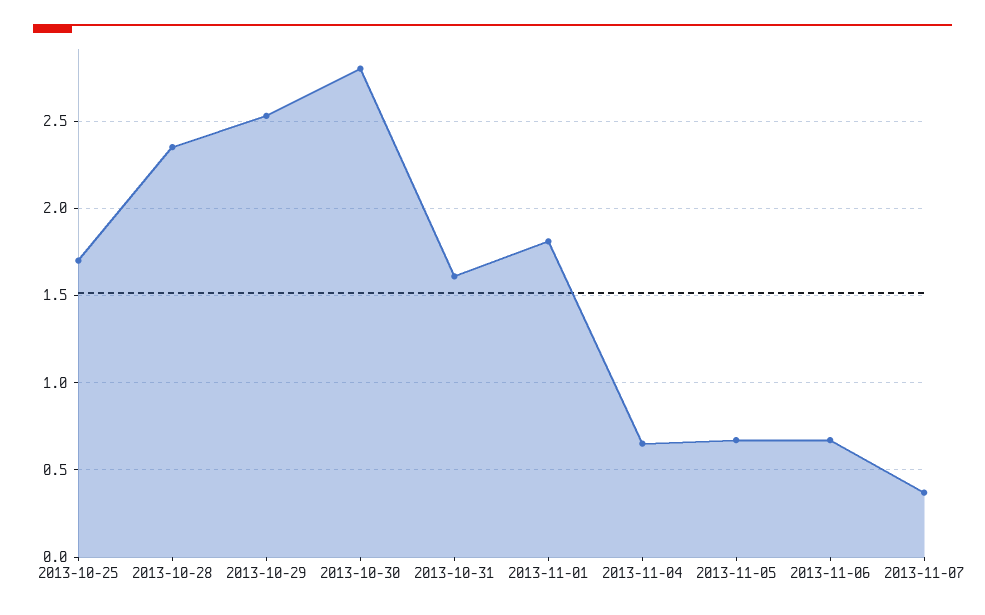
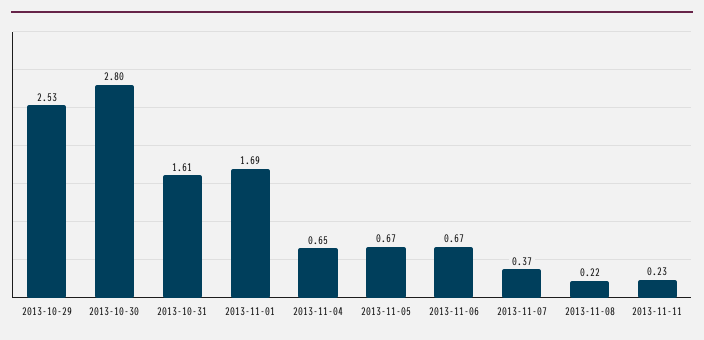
2013-10-25: 1.7 -> none
2013-10-28: 2.35 -> none
2013-11-01: 1.8 -> 1.69
2013-11-08: none -> 0.22
2013-11-11: none -> 0.23

